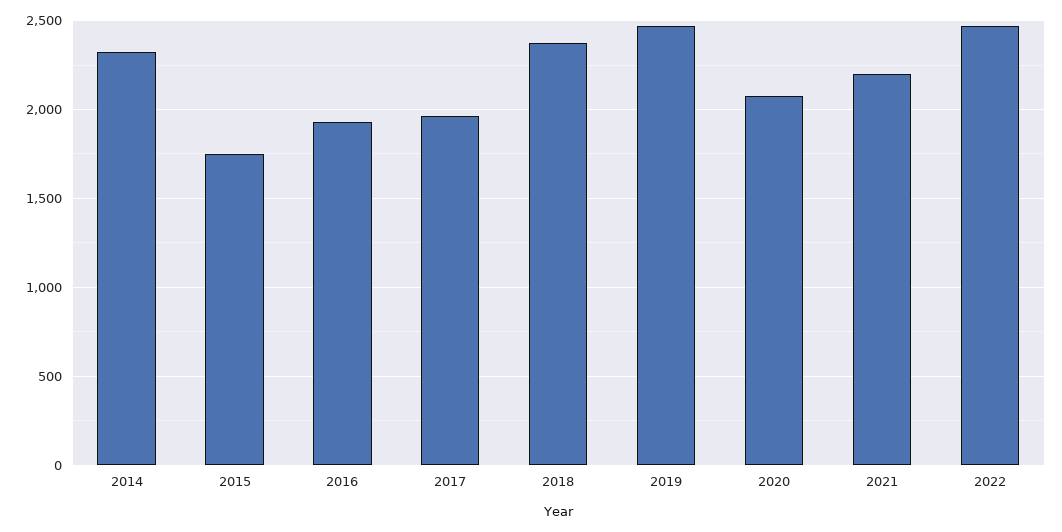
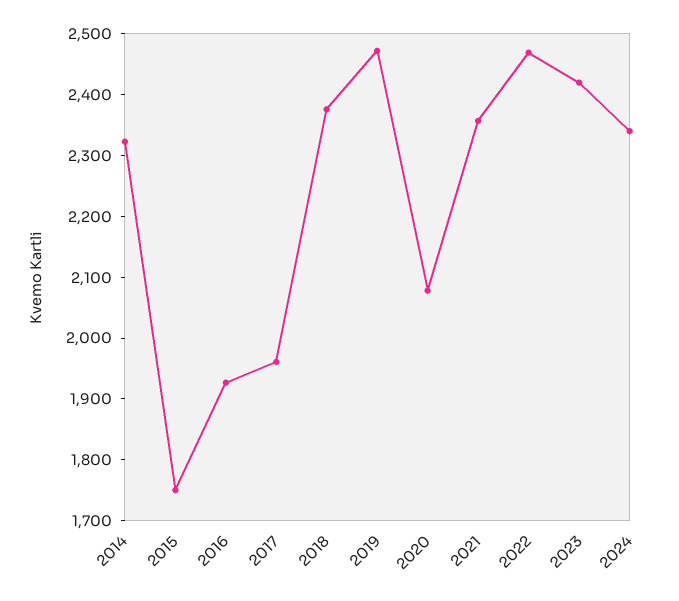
2021: 2200 -> 2360
2023: none -> 2420
2024: none -> 2340

